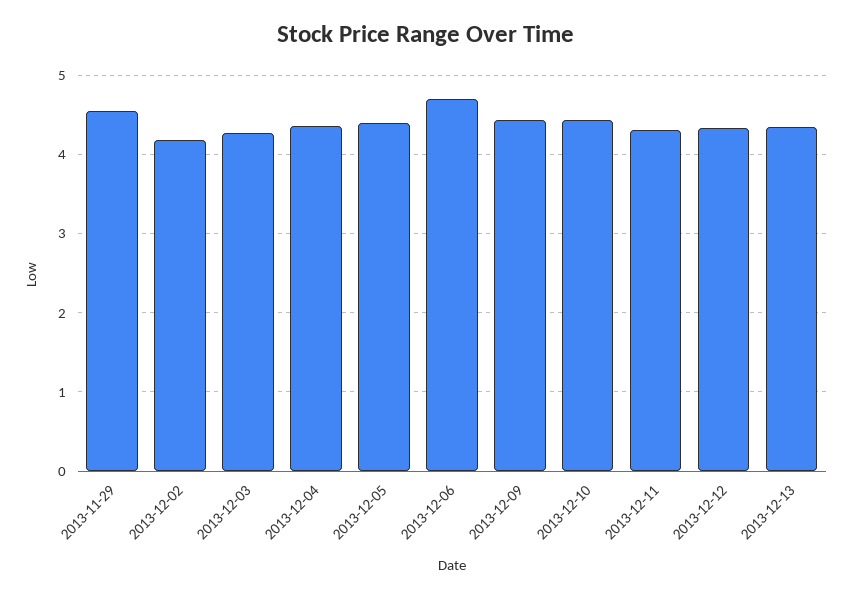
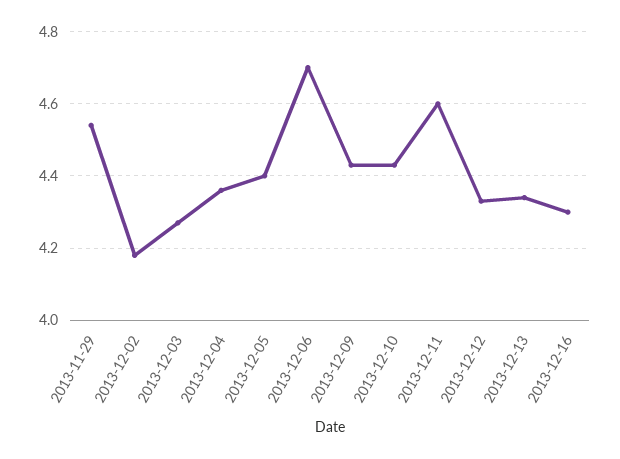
2013-12-11: 4.3 -> 4.6
2013-12-16: none -> 4.3

